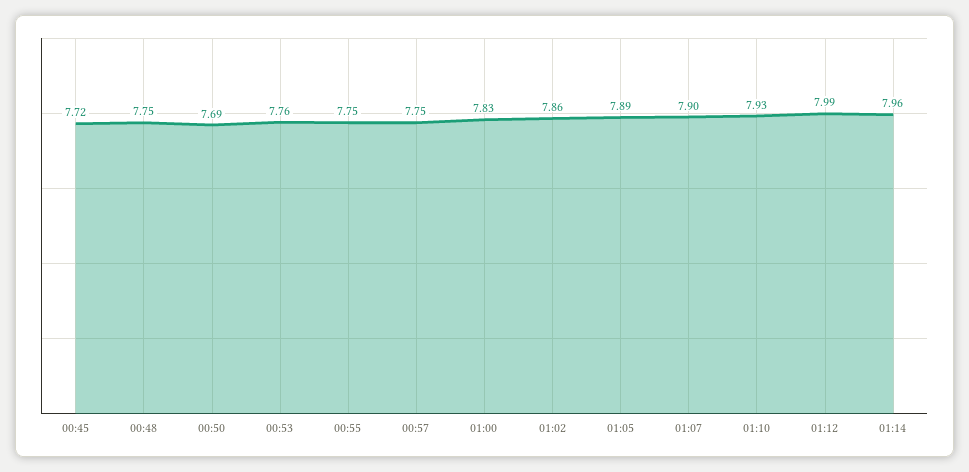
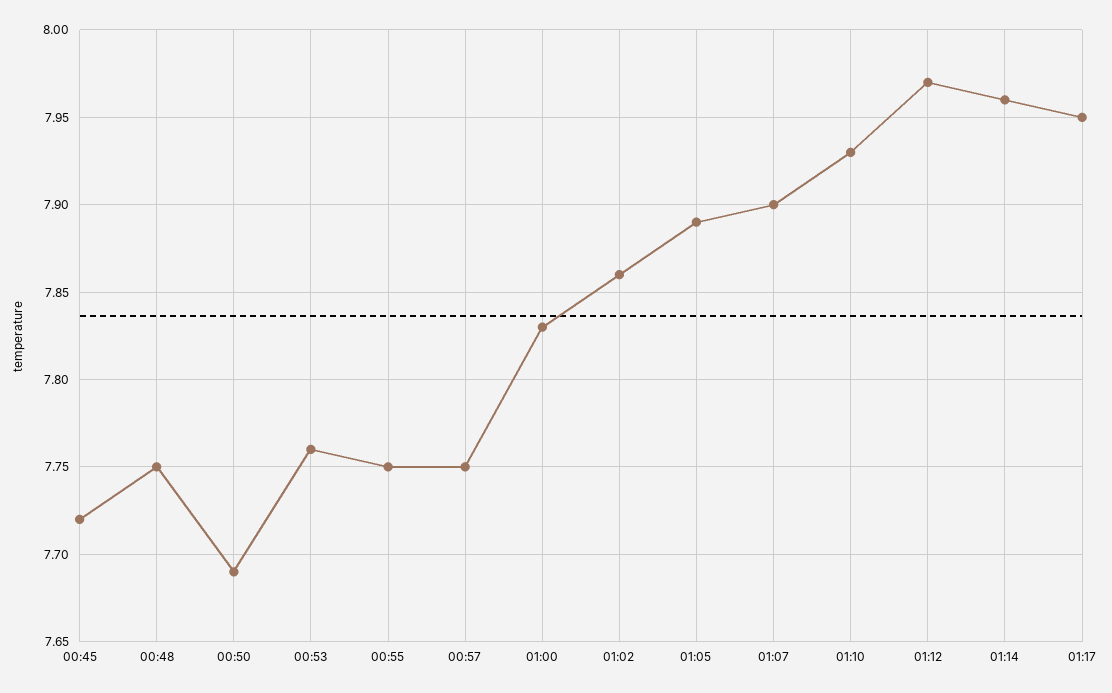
01:12: 7.99 -> 7.97
01:17: none -> 7.95

